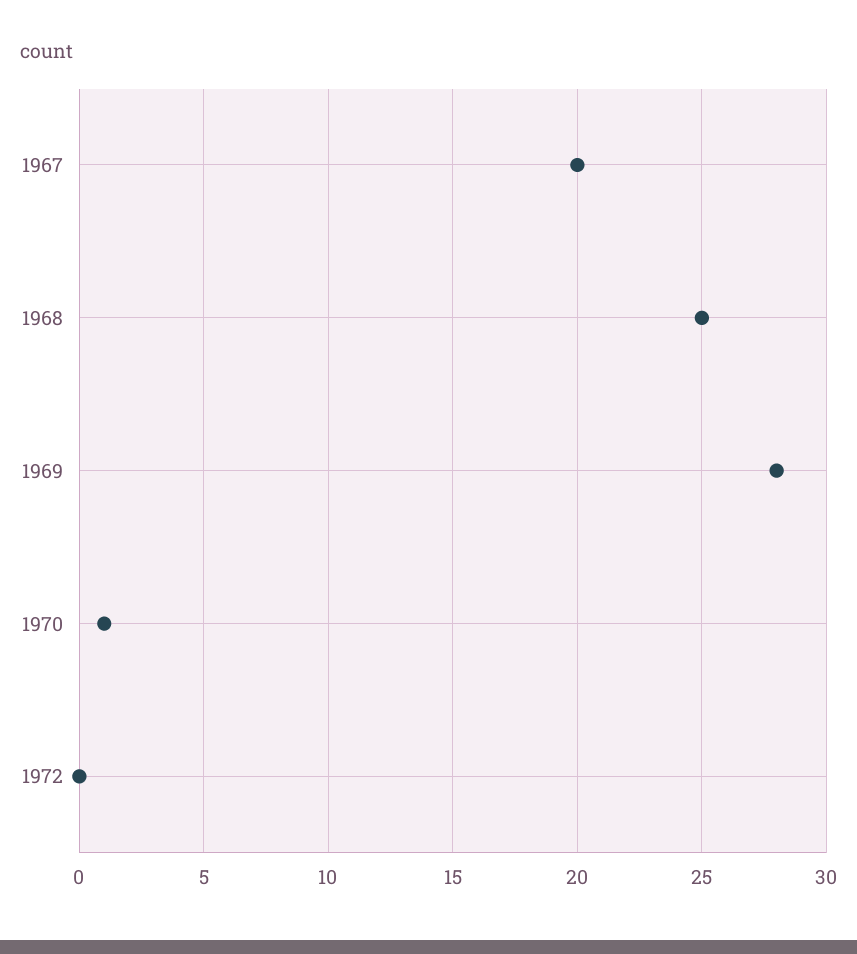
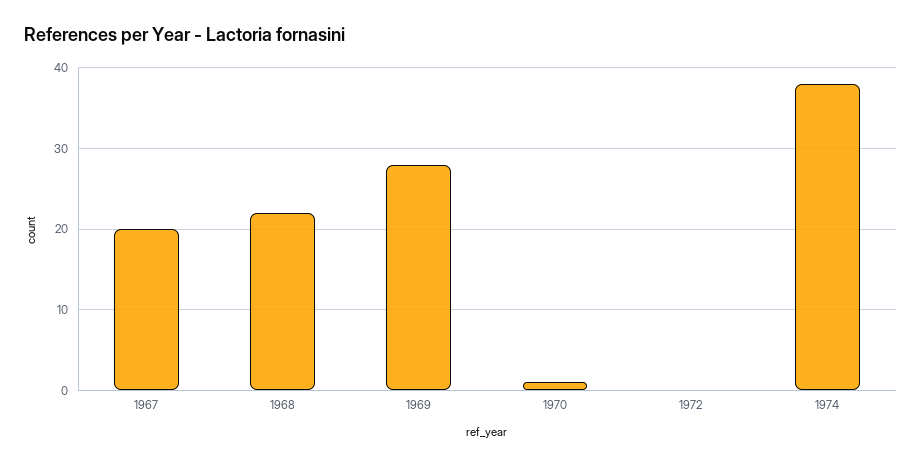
1968: 25 -> 22
1974: none -> 38

